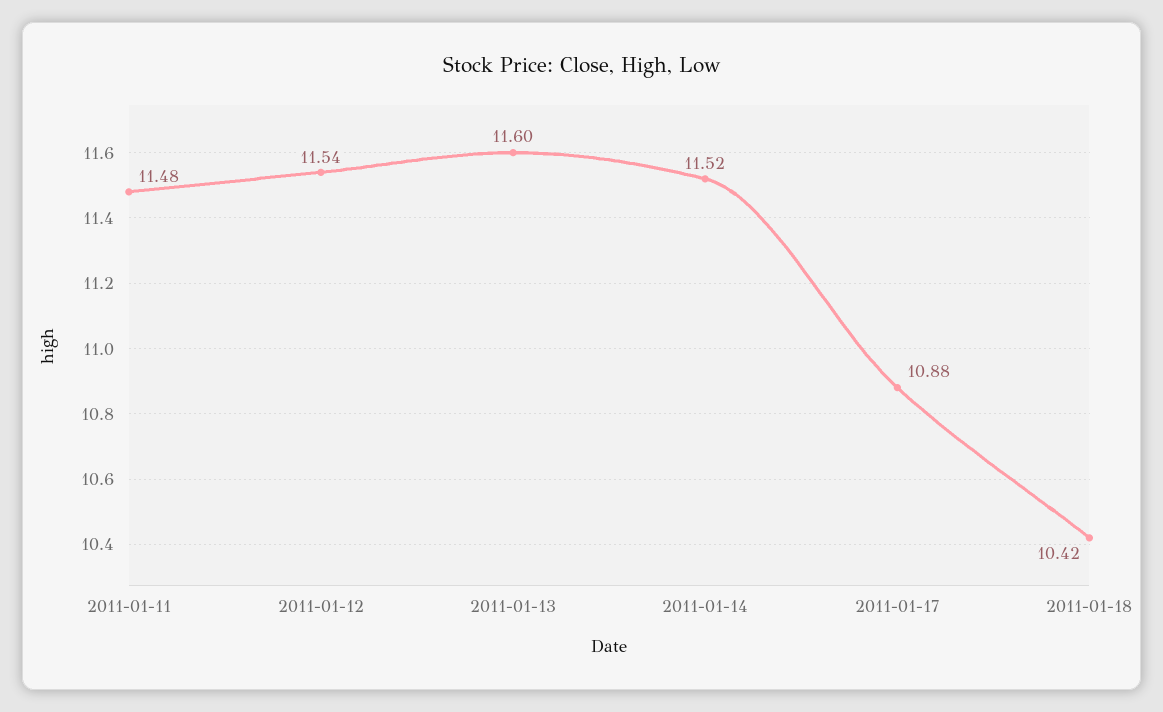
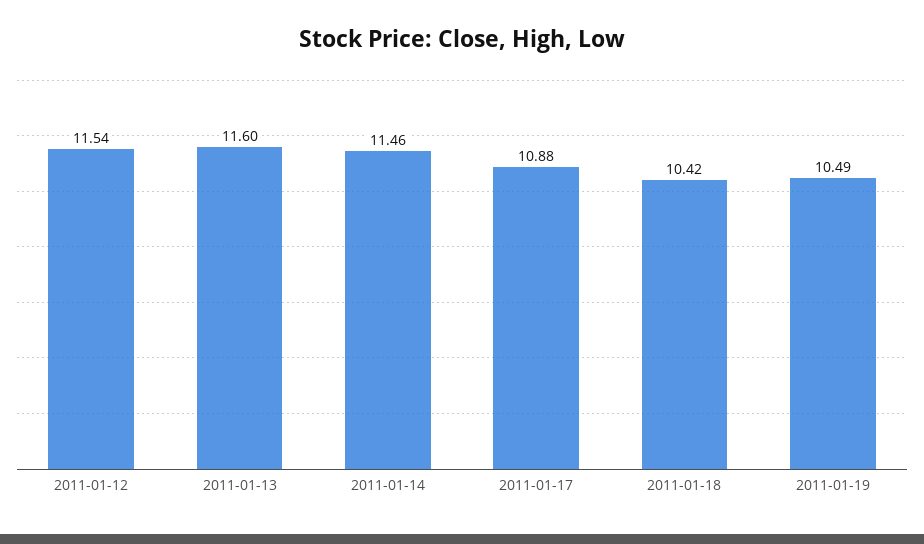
2011-01-11: 11.48 -> none
2011-01-14: 11.52 -> 11.46
2011-01-19: none -> 10.49

